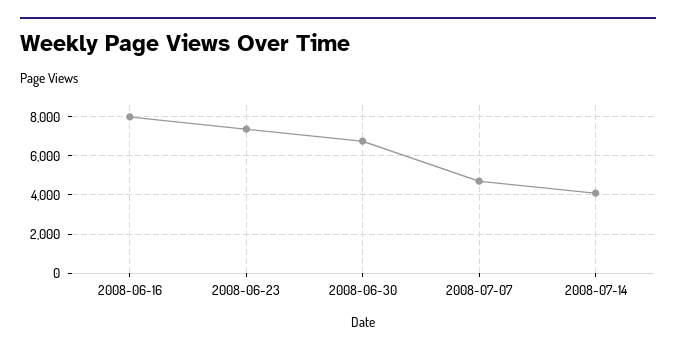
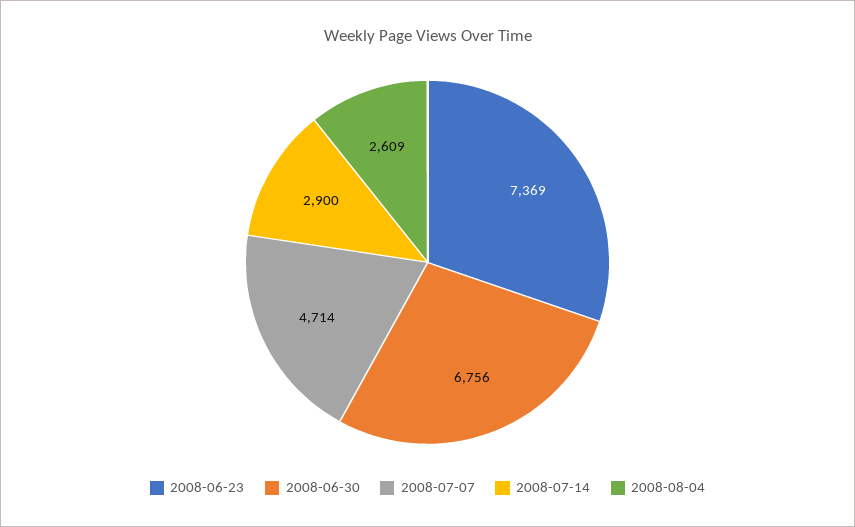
2008-06-16: 8000 -> none
2008-07-14: 4000 -> 2900
2008-08-04: none -> 2609

